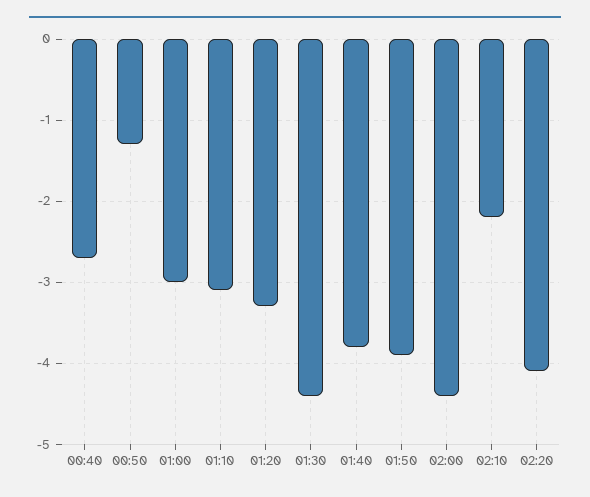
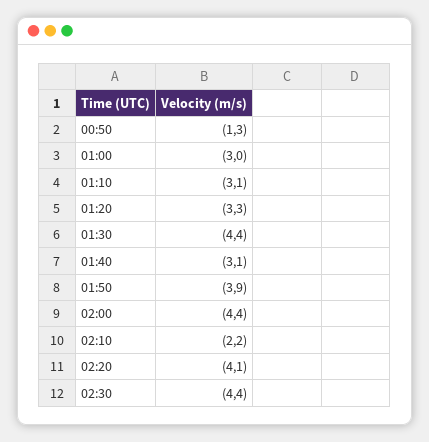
00:40: -2.7 -> none
01:40: -3.8 -> -3.1
02:30: none -> -4.4

